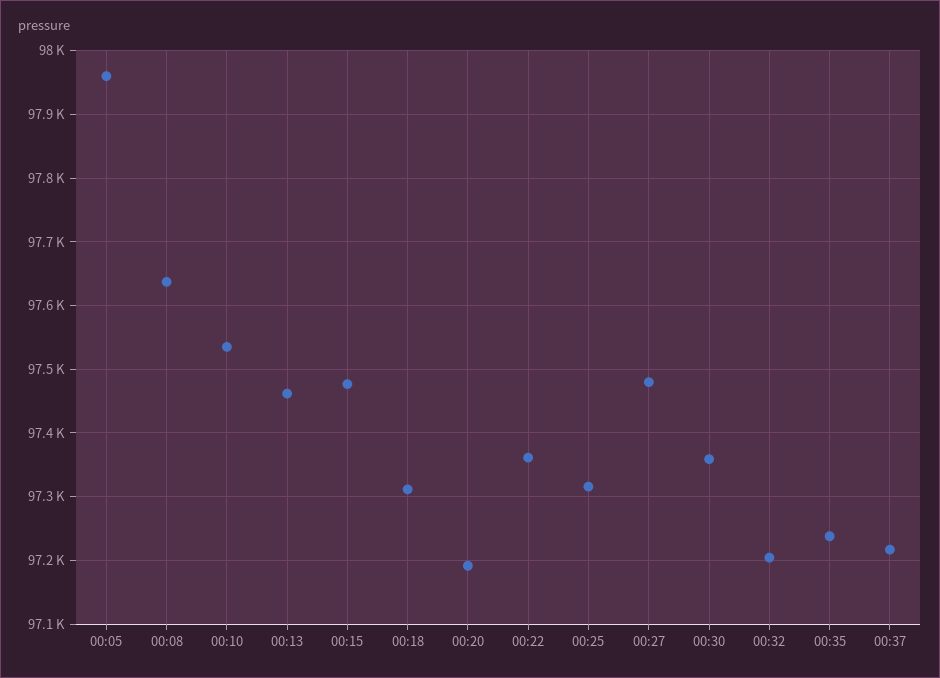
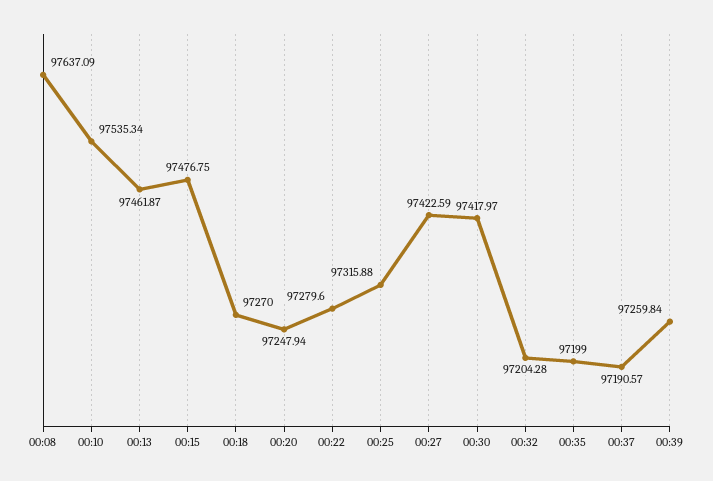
00:05: 97960 -> none
00:18: 97310 -> 97270
00:20: 97190 -> 97247.94
00:22: 97360 -> 97279.6
00:27: 97480 -> 97422.59
00:30: 97360 -> 97417.97
00:35: 97240 -> 97199
00:37: 97220 -> 97190.57
00:39: none -> 97259.84

